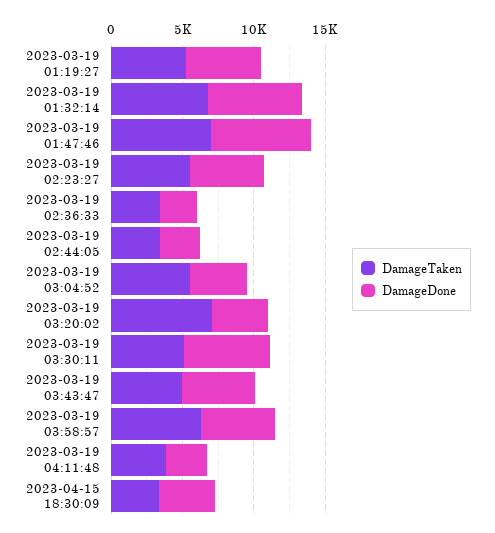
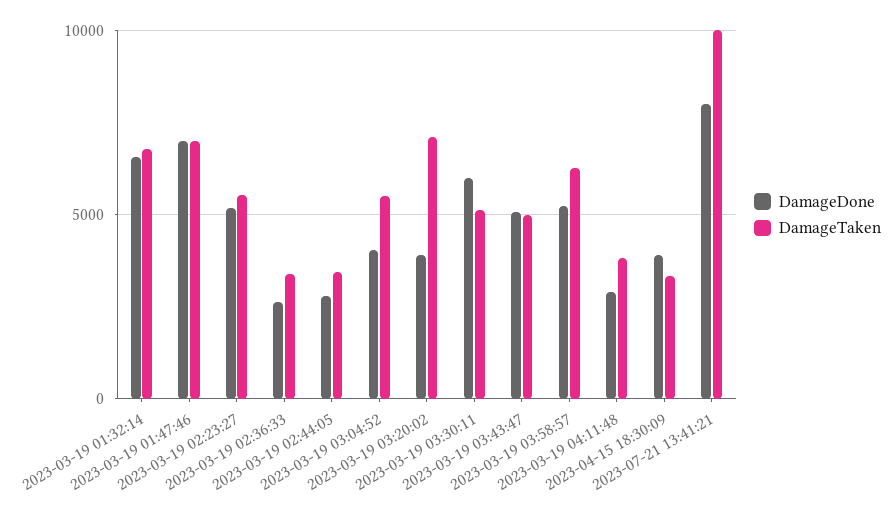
DamageTaken, 2023-03-19 01:19:27: 5000 -> none
DamageDone, 2023-03-19 01:19:27: 5000 -> none
DamageDone, 2023-07-21 13:41:21: none -> 8000
DamageTaken, 2023-07-21 13:41:21: none -> 10000

